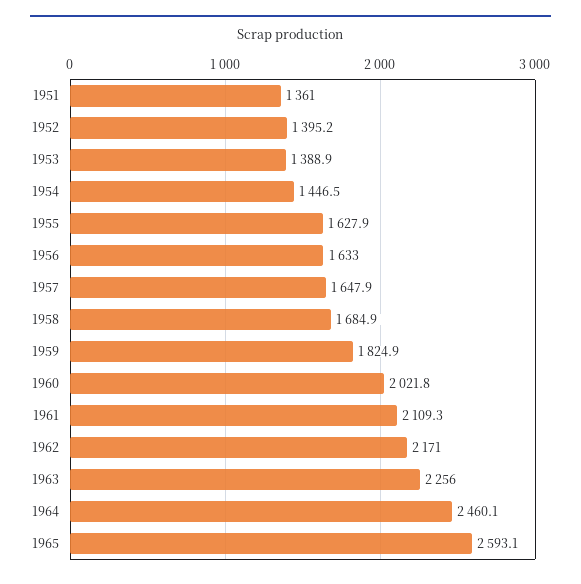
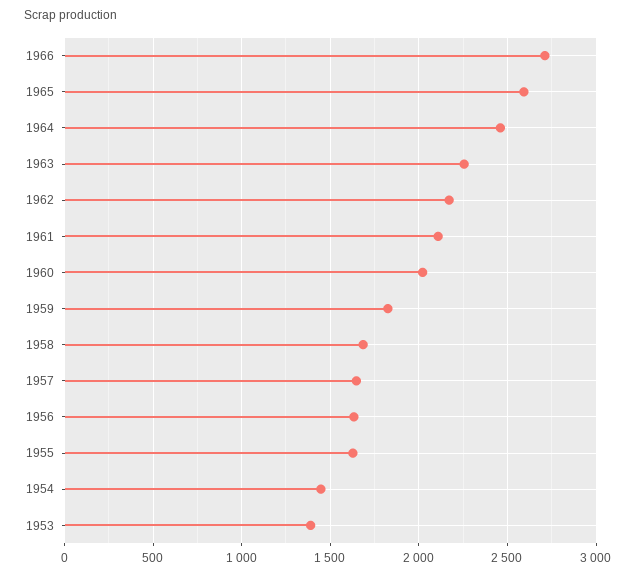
1951: 1361 -> none
1952: 1395.2 -> none
1966: none -> 2700

